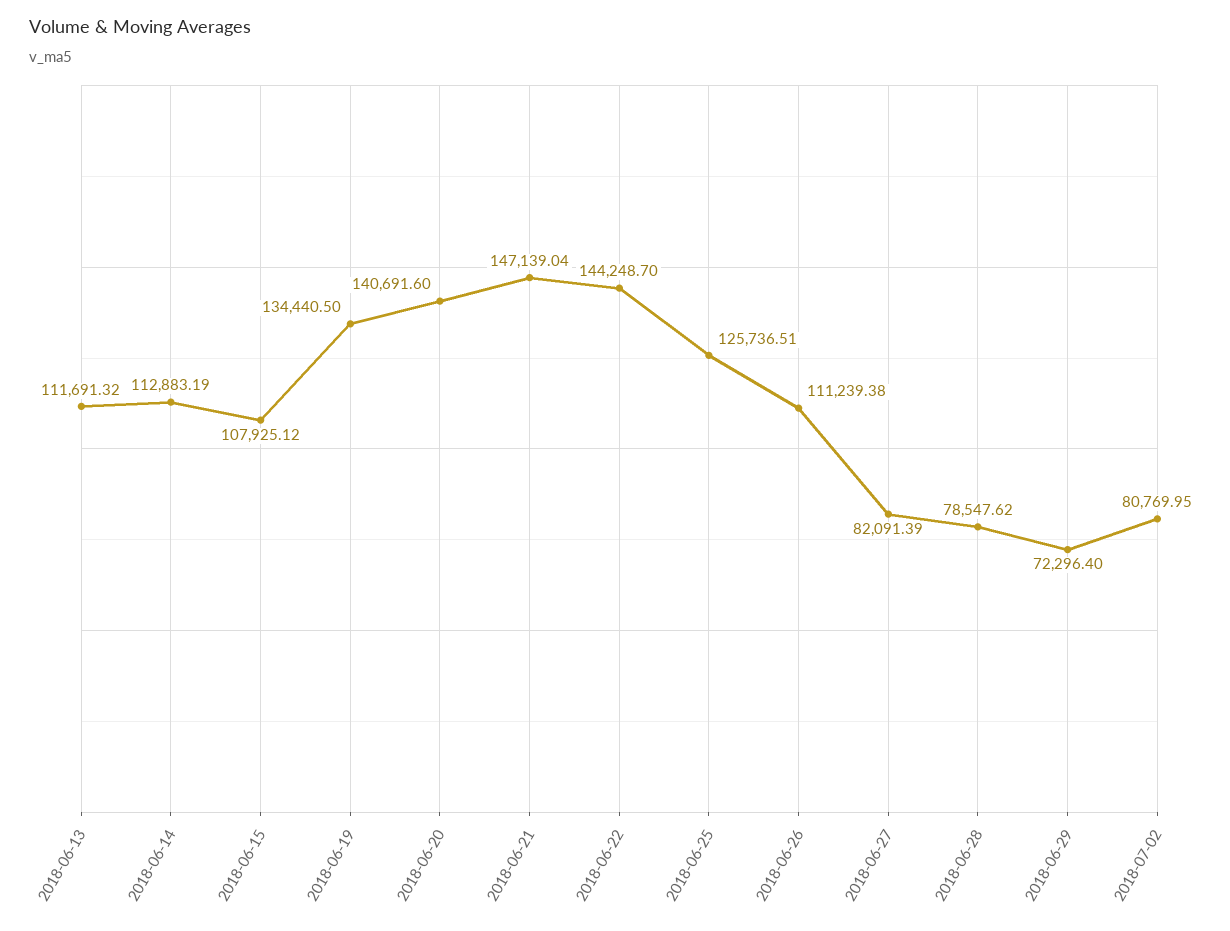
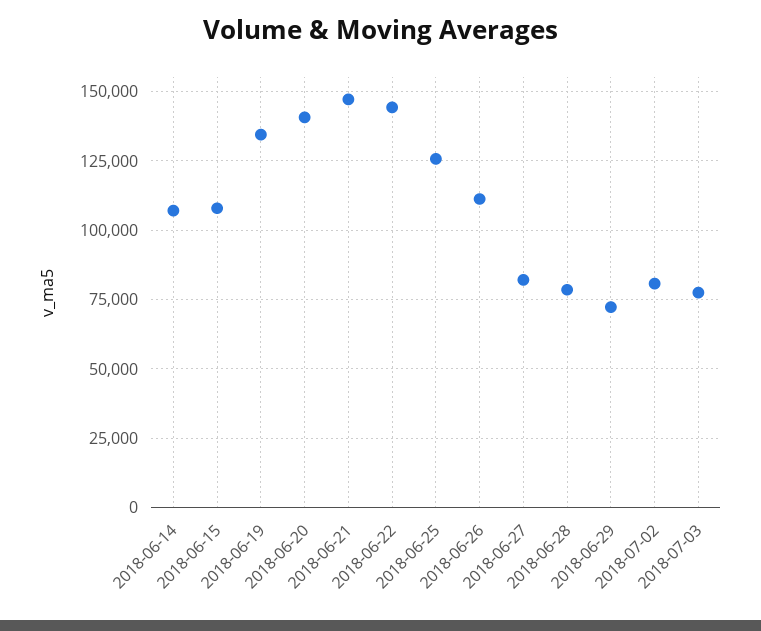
2018-06-13: 111691.32 -> none
2018-06-14: 112883.19 -> 107500
2018-07-03: none -> 77500

